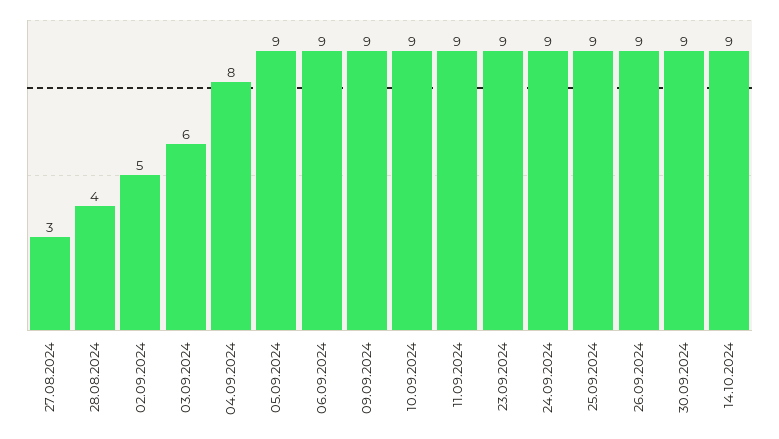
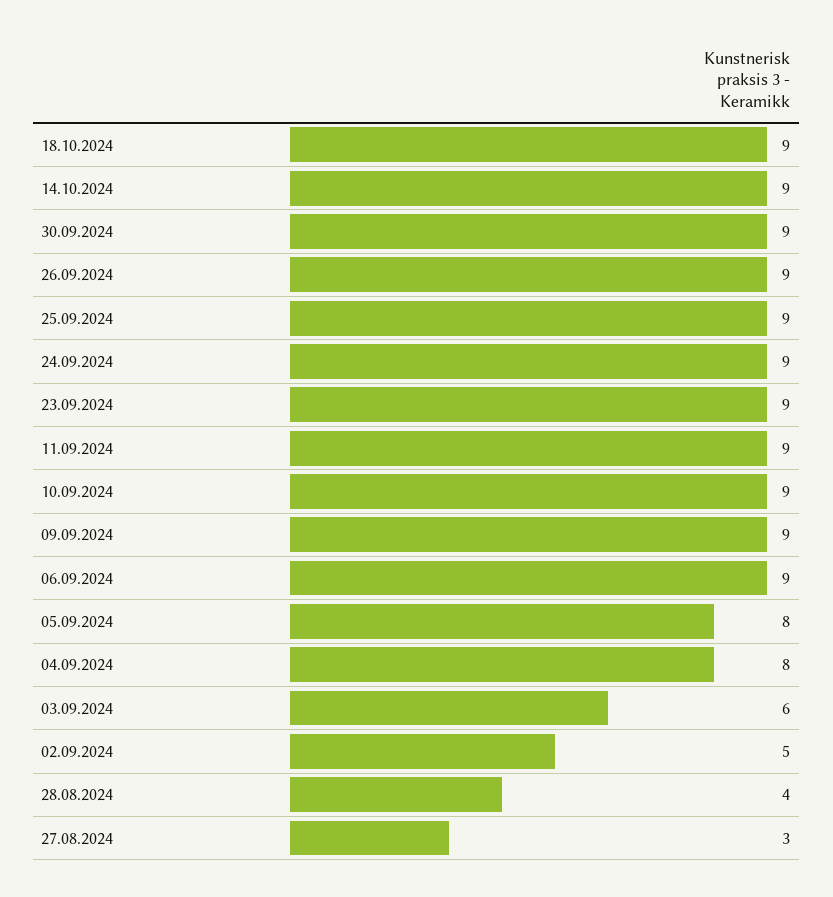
05.09.2024: 9 -> 8
18.10.2024: none -> 9

